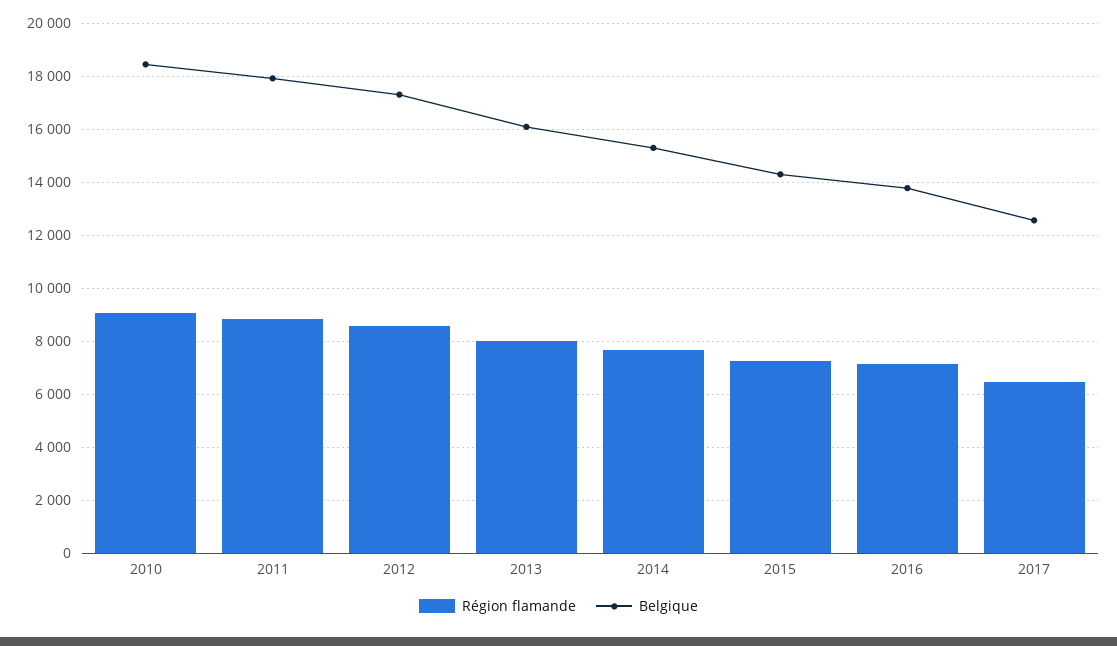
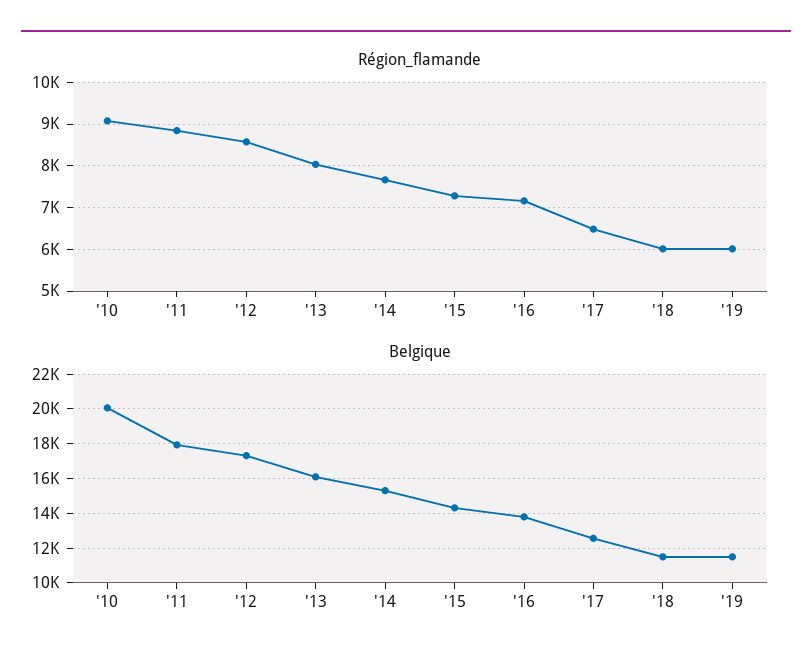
Belgique, 2010: 18500 -> 20000
Région flamande, '18: none -> 6000
Région flamande, '19: none -> 6000
Belgique, '18: none -> 11500
Belgique, '19: none -> 11500

